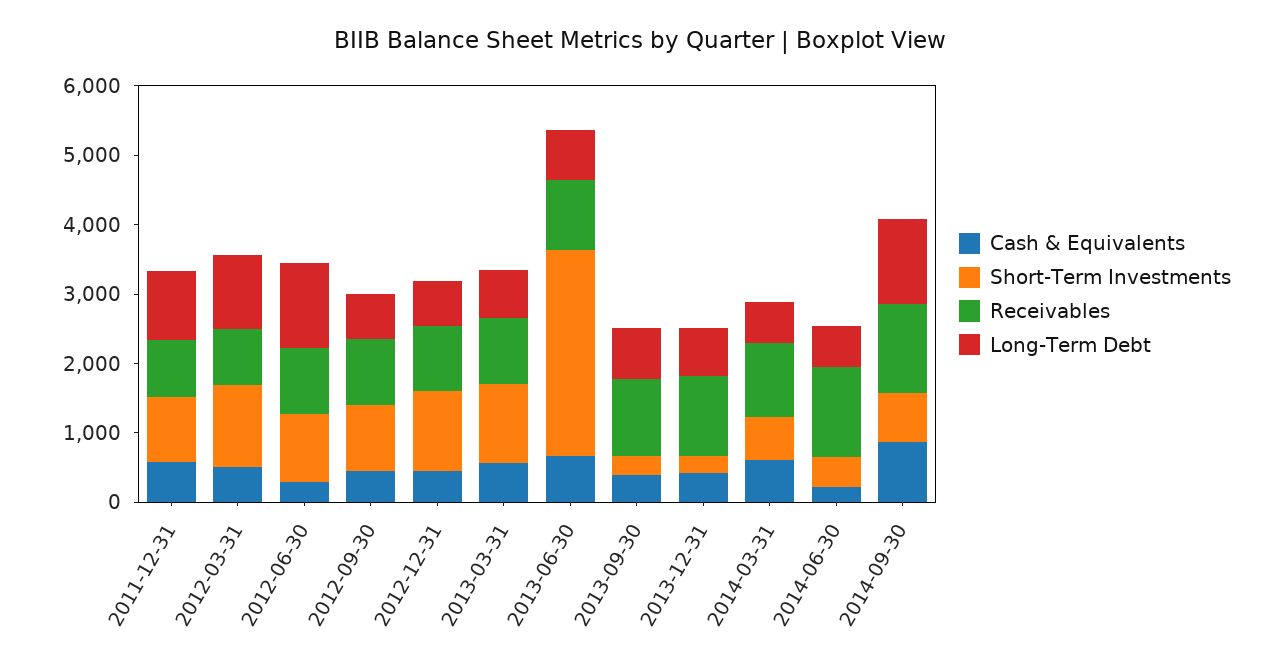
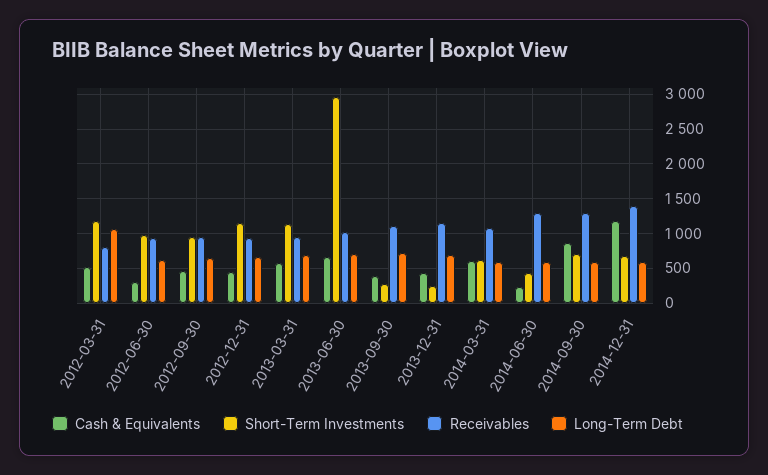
Cash & Equivalents, 2011-12-31: 600 -> none
Short-Term Investments, 2011-12-31: 1000 -> none
Receivables, 2011-12-31: 800 -> none
Long-Term Debt, 2011-12-31: 1000 -> none
Long-Term Debt, 2012-06-30: 1200 -> 600
Long-Term Debt, 2014-09-30: 1200 -> 600
Cash & Equivalents, 2014-12-31: none -> 1200
Short-Term Investments, 2014-12-31: none -> 700
Receivables, 2014-12-31: none -> 1400
Long-Term Debt, 2014-12-31: none -> 600

